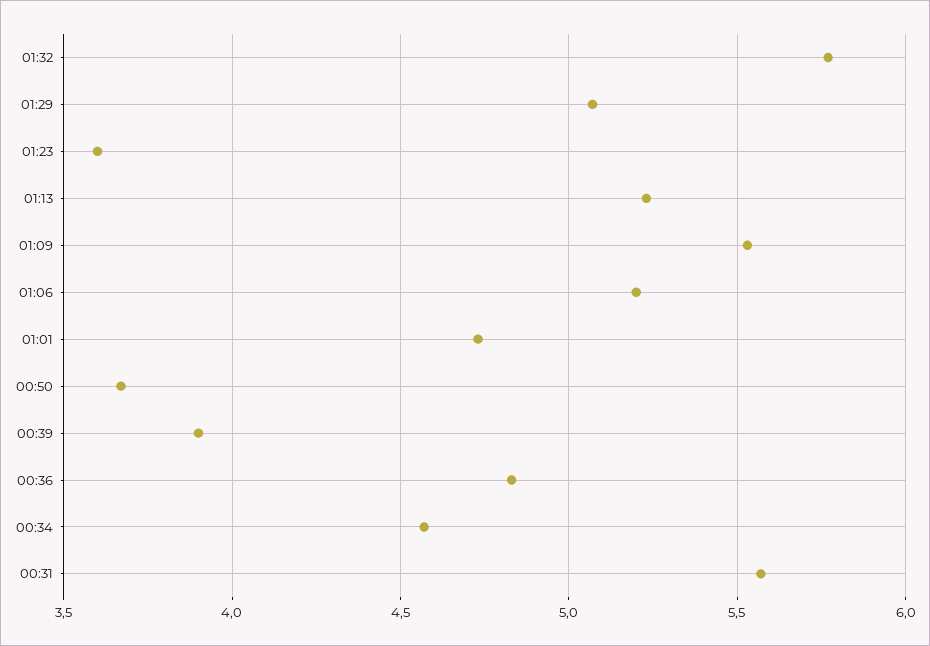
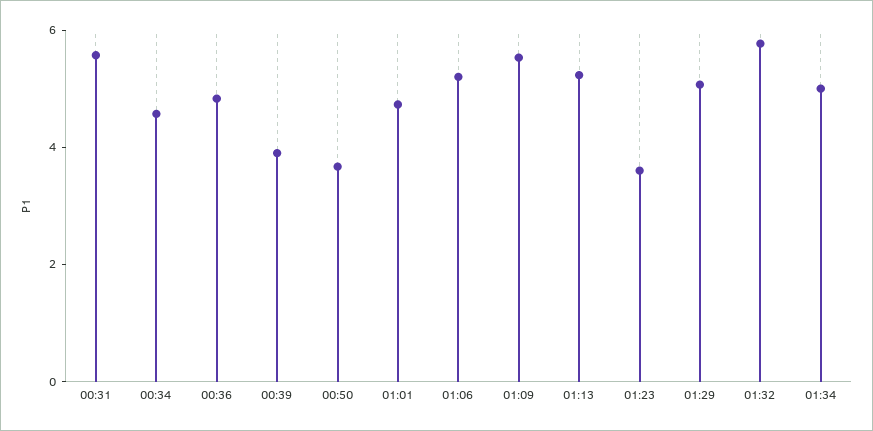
01:34: none -> 5

